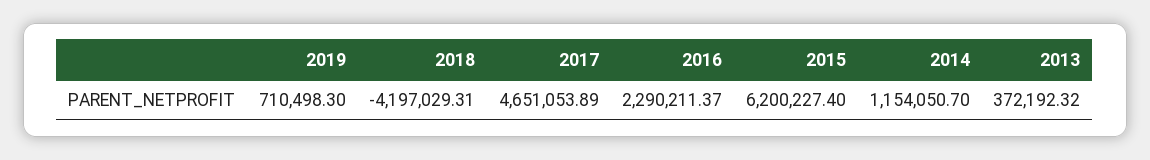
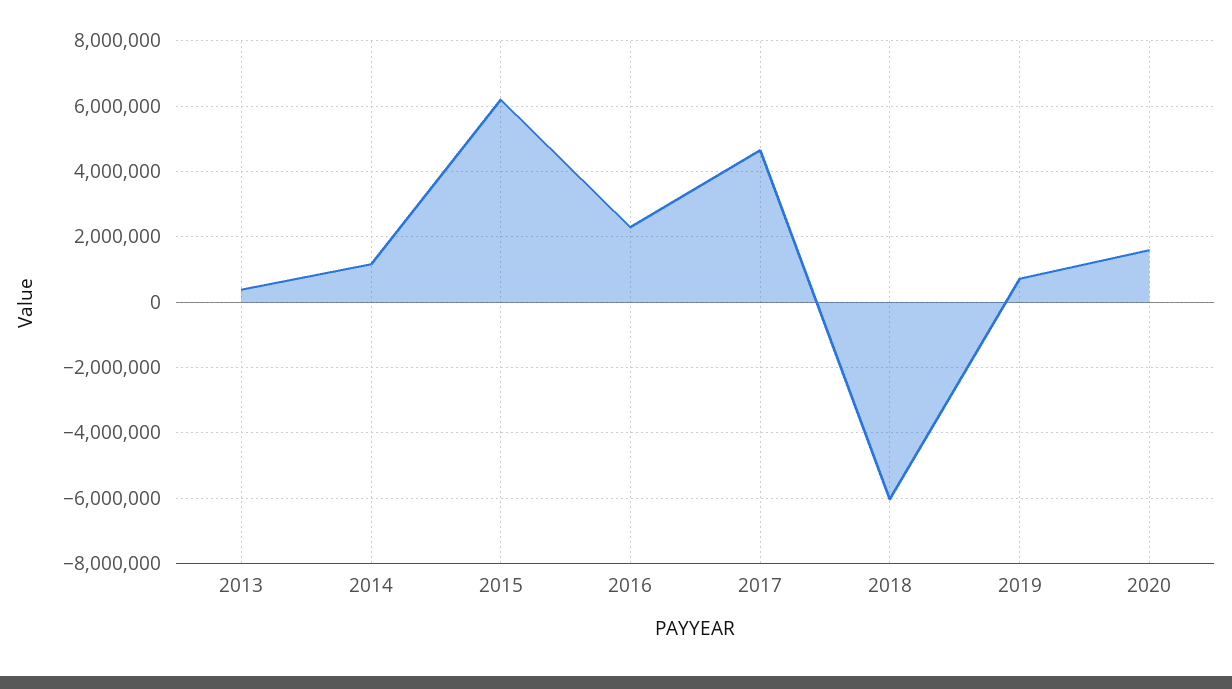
2018: -4197029.31 -> -6000000
2020: none -> 1600000

